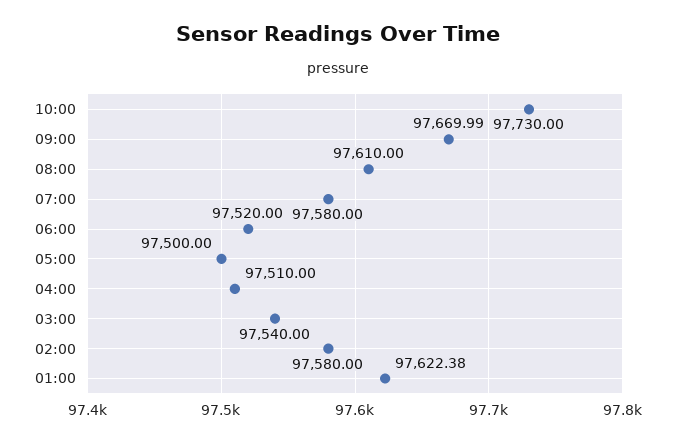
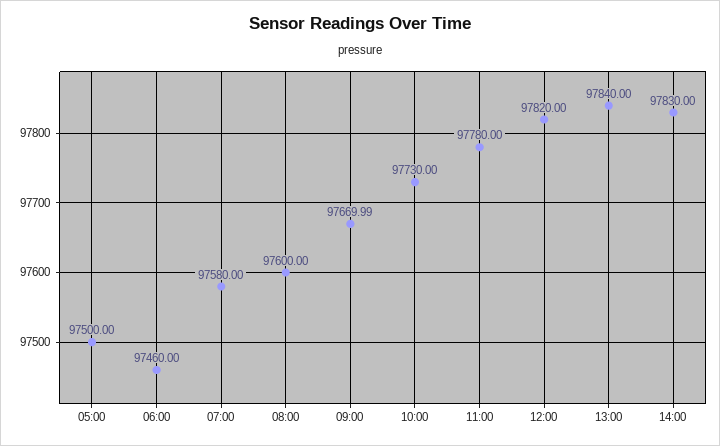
08:00: 97610 -> 97600
06:00: 97520 -> 97460
04:00: 97510 -> none
03:00: 97540 -> none
02:00: 97580 -> none
01:00: 97622.38 -> none
11:00: none -> 97780
12:00: none -> 97820
13:00: none -> 97840
14:00: none -> 97830

